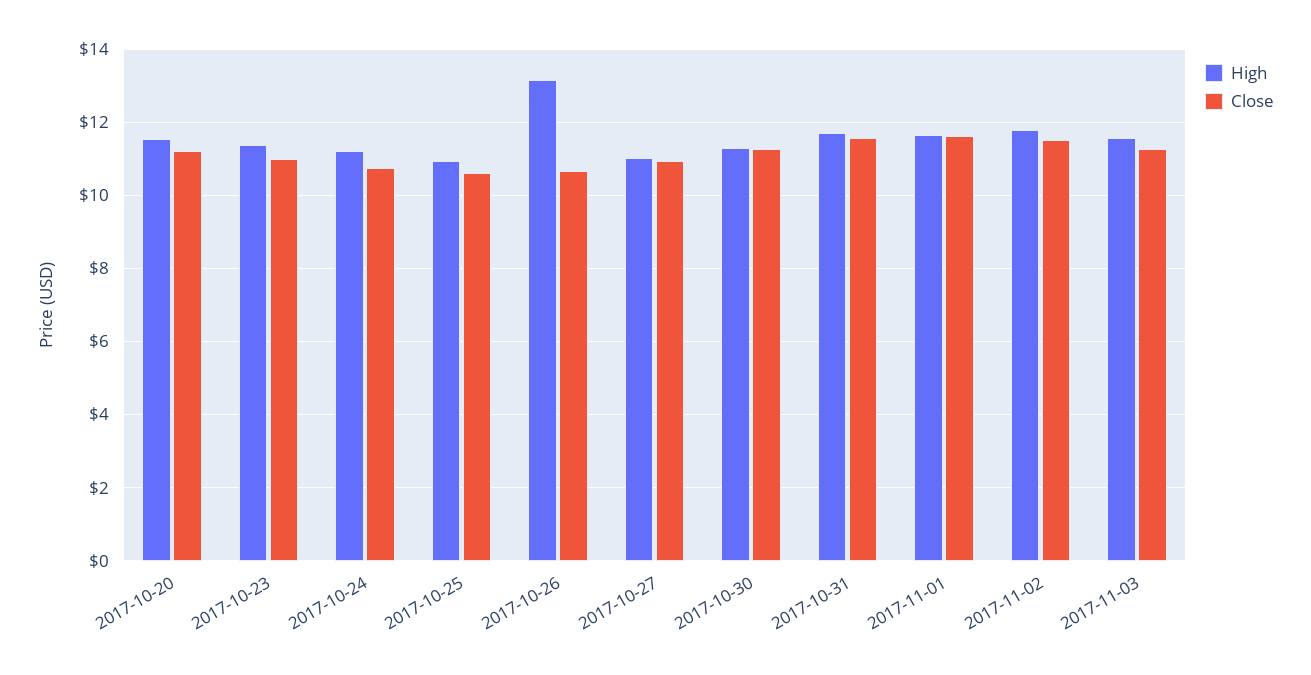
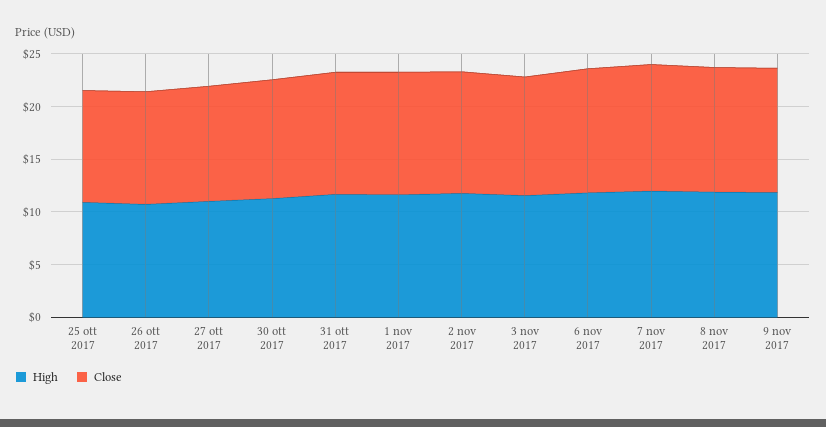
High, 2017-10-20: 11.6 -> none
Close, 2017-10-20: 11.2 -> none
High, 2017-10-23: 11.4 -> none
Close, 2017-10-23: 11 -> none
High, 2017-10-24: 11.2 -> none
Close, 2017-10-24: 10.8 -> none
High, 2017-10-26: 13.2 -> 11
High, 6 nov 2017: none -> 12
Close, 6 nov 2017: none -> 12
High, 7 nov 2017: none -> 12
Close, 7 nov 2017: none -> 12
High, 8 nov 2017: none -> 12
Close, 8 nov 2017: none -> 12
High, 9 nov 2017: none -> 12
Close, 9 nov 2017: none -> 12

